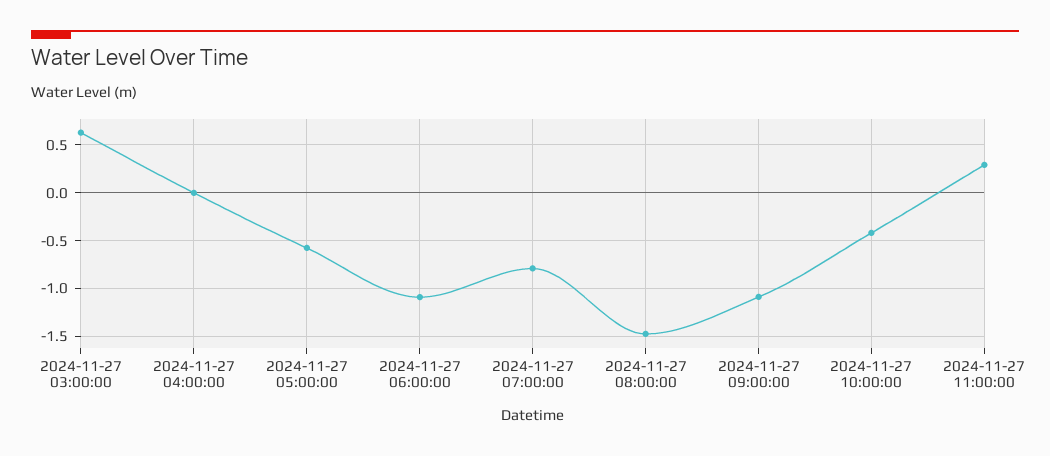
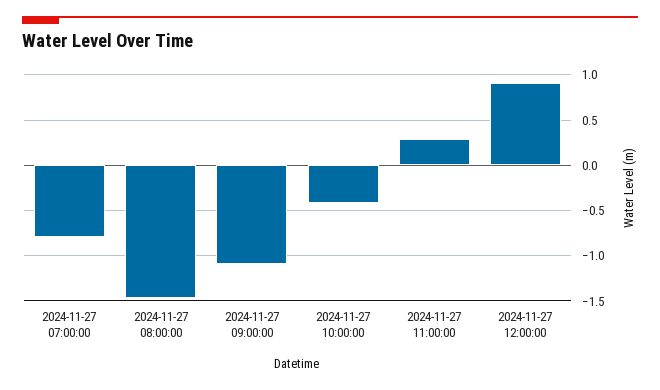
2024-11-27 03:00:00: 0.6 -> none
2024-11-27 04:00:00: 0 -> none
2024-11-27 05:00:00: -0.6 -> none
2024-11-27 06:00:00: -1.1 -> none
2024-11-27 12:00:00: none -> 0.9

